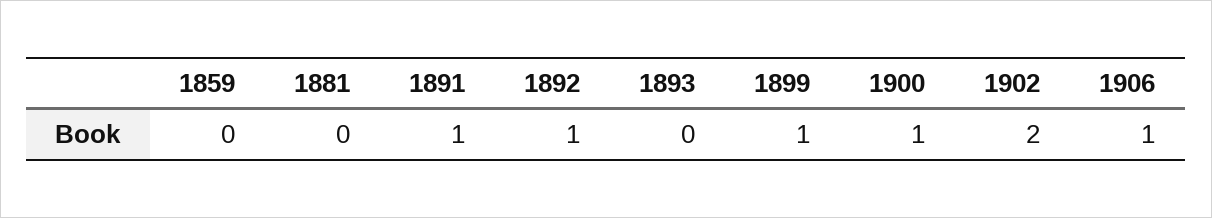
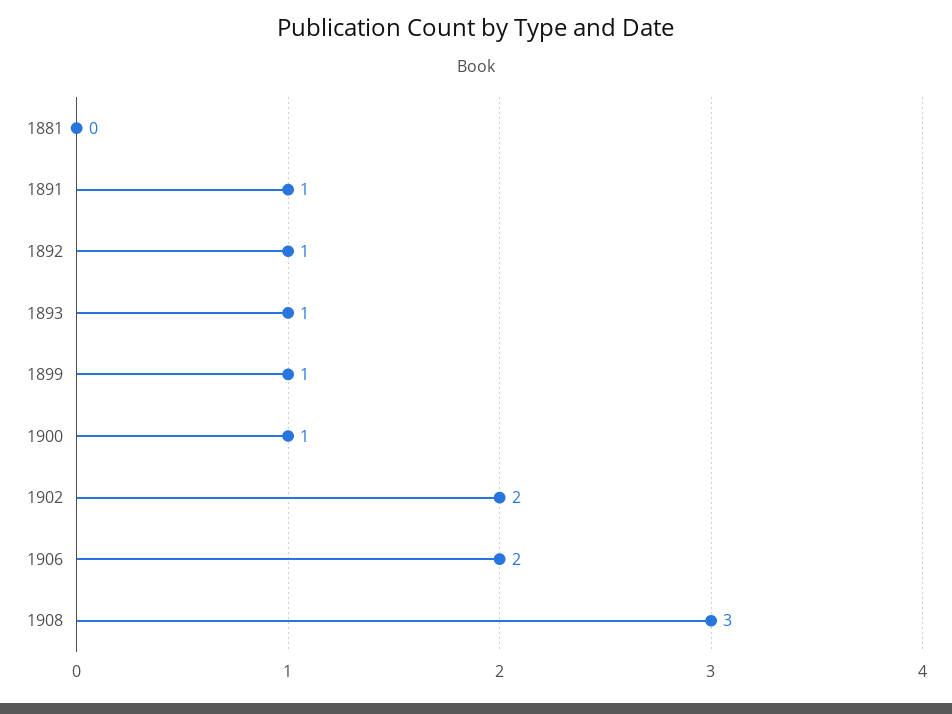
1859: 0 -> none
1893: 0 -> 1
1906: 1 -> 2
1908: none -> 3

